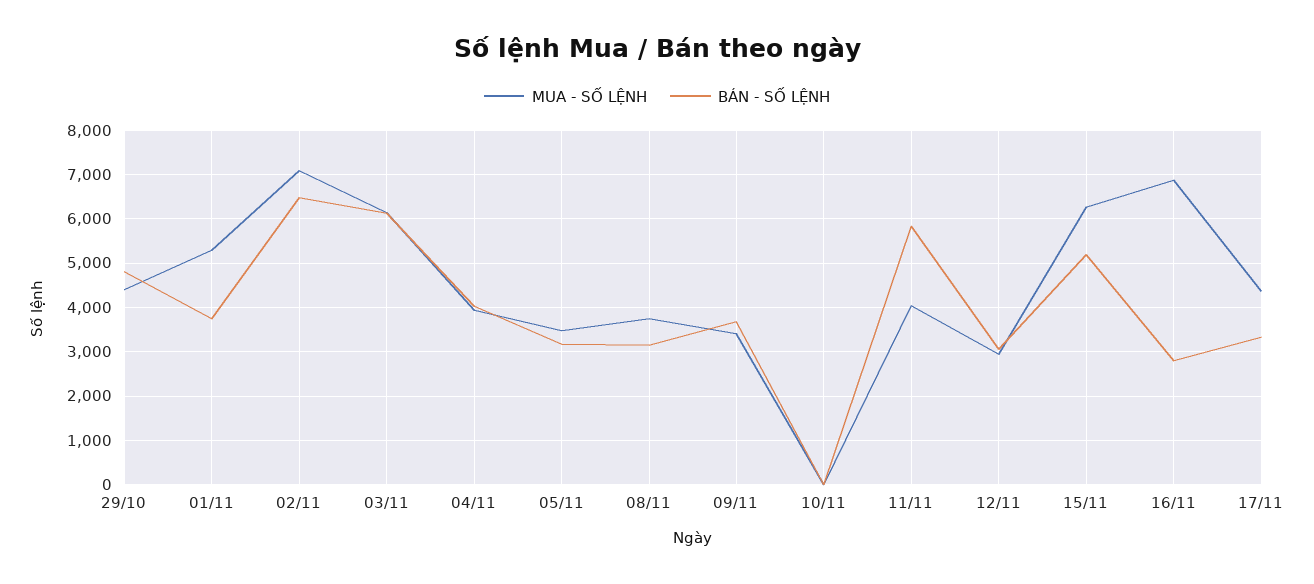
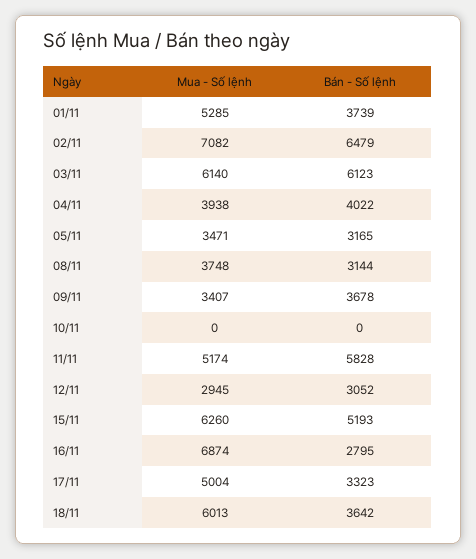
MUA - SỐ LỆNH, 29/10: 4400 -> none
BÁN - SỐ LỆNH, 29/10: 4800 -> none
MUA - SỐ LỆNH, 11/11: 4000 -> 5174
MUA - SỐ LỆNH, 17/11: 4400 -> 5004
MUA - SỐ LỆNH, 18/11: none -> 6013
BÁN - SỐ LỆNH, 18/11: none -> 3642

